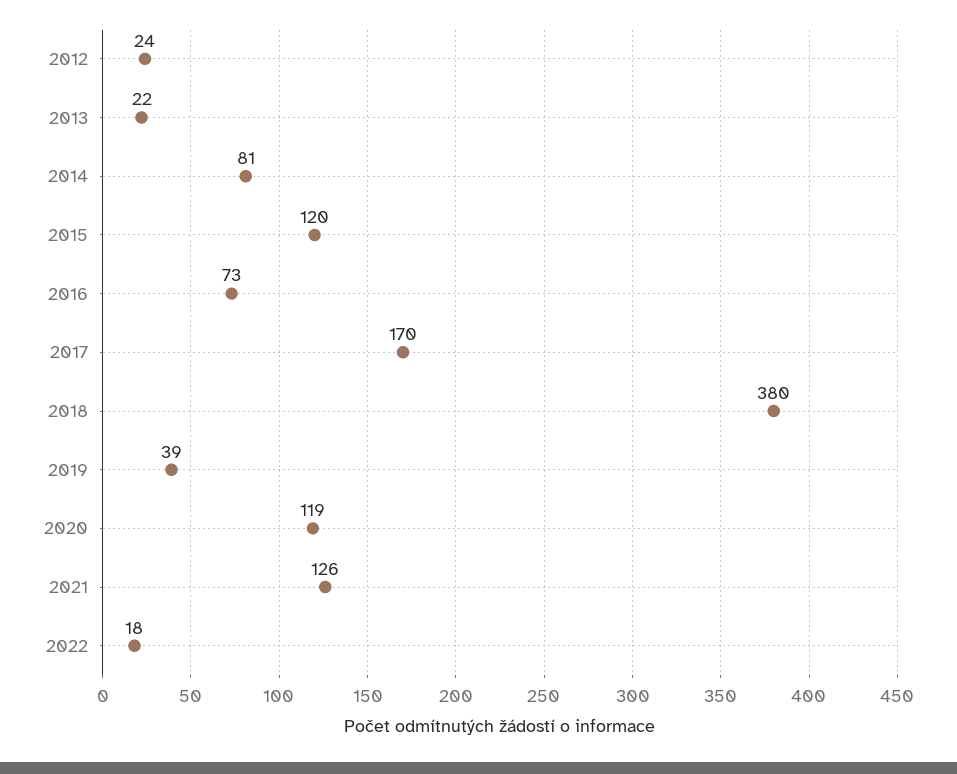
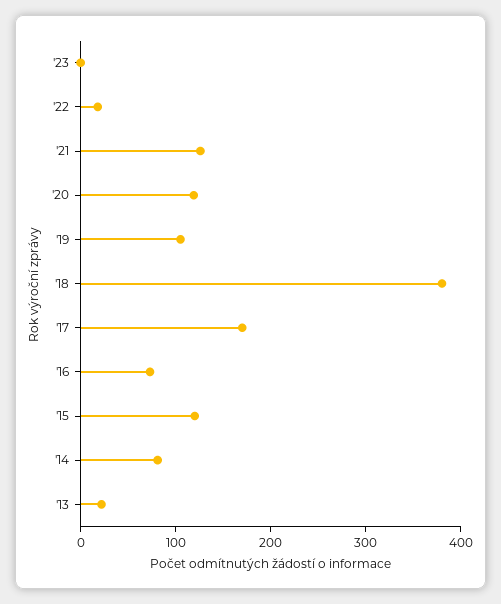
2012: 24 -> none
2019: 39 -> 100
'23: none -> 0

